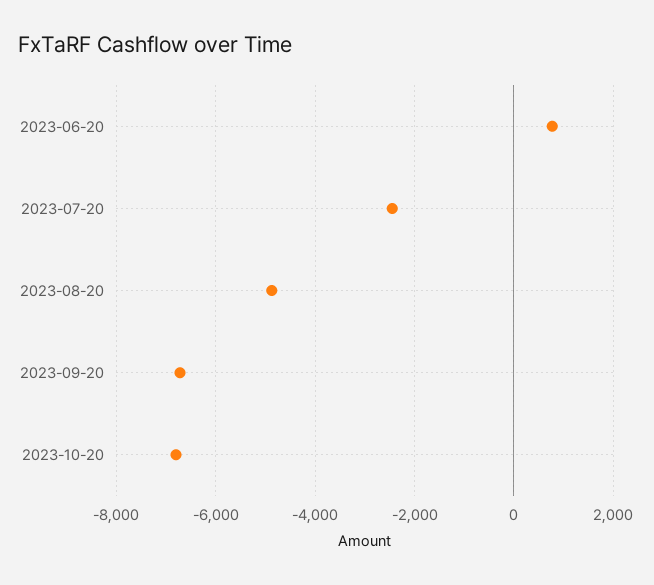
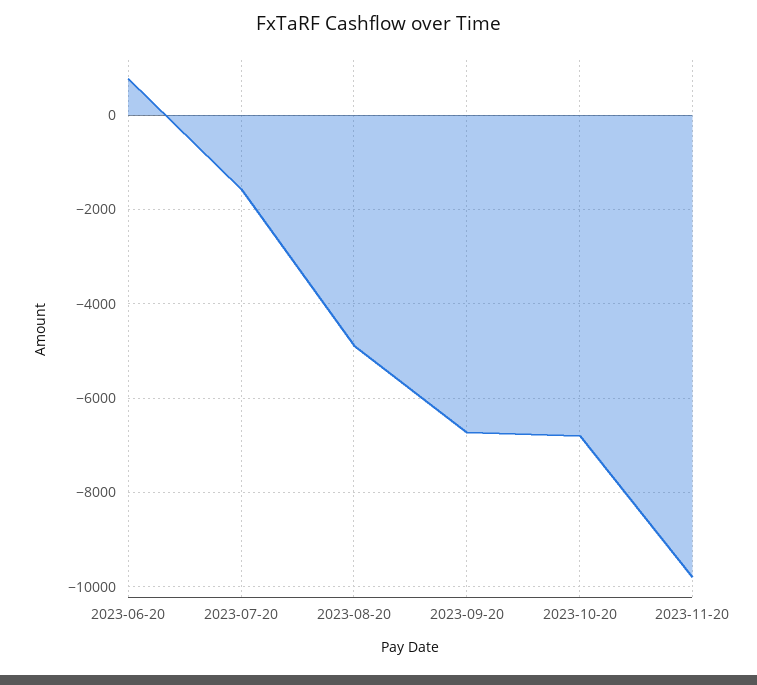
2023-07-20: -2400 -> -1600
2023-11-20: none -> -9800

